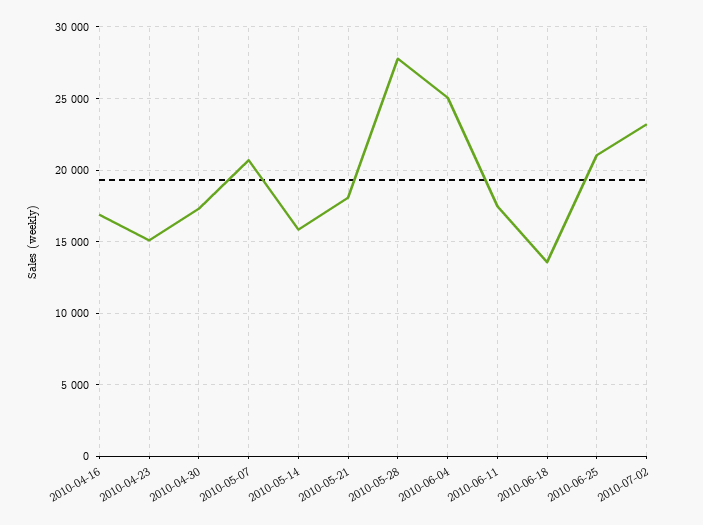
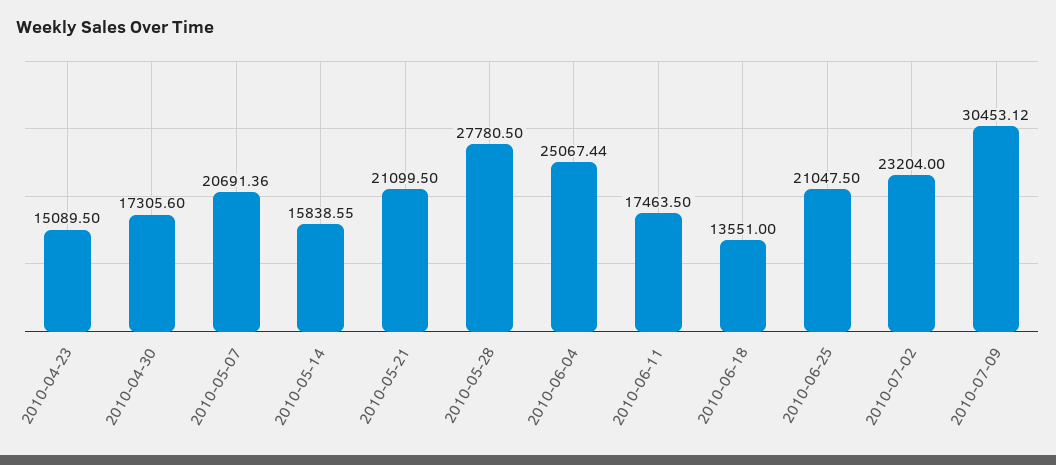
2010-04-16: 17000 -> none
2010-05-21: 18000 -> 21099.5
2010-07-09: none -> 30453.12

